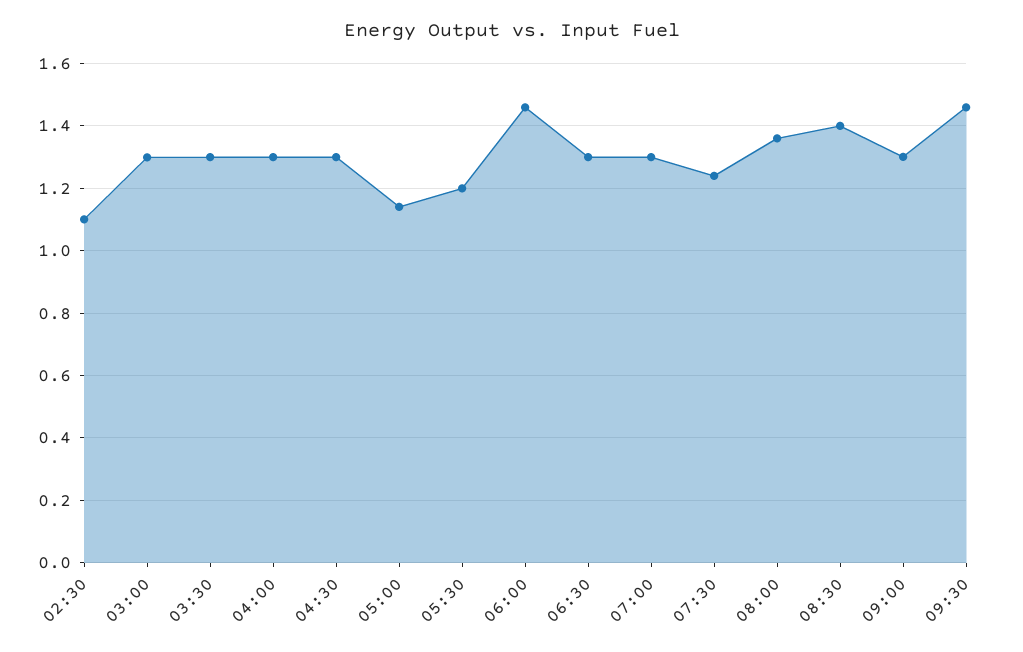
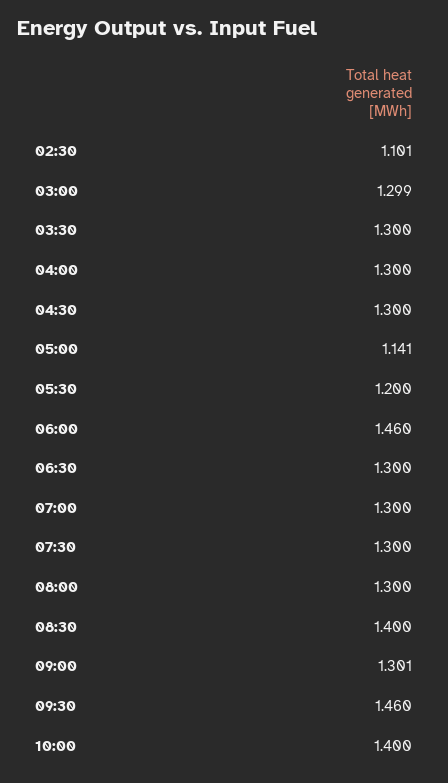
07:30: 1.24 -> 1.3
08:00: 1.36 -> 1.3
10:00: none -> 1.4

